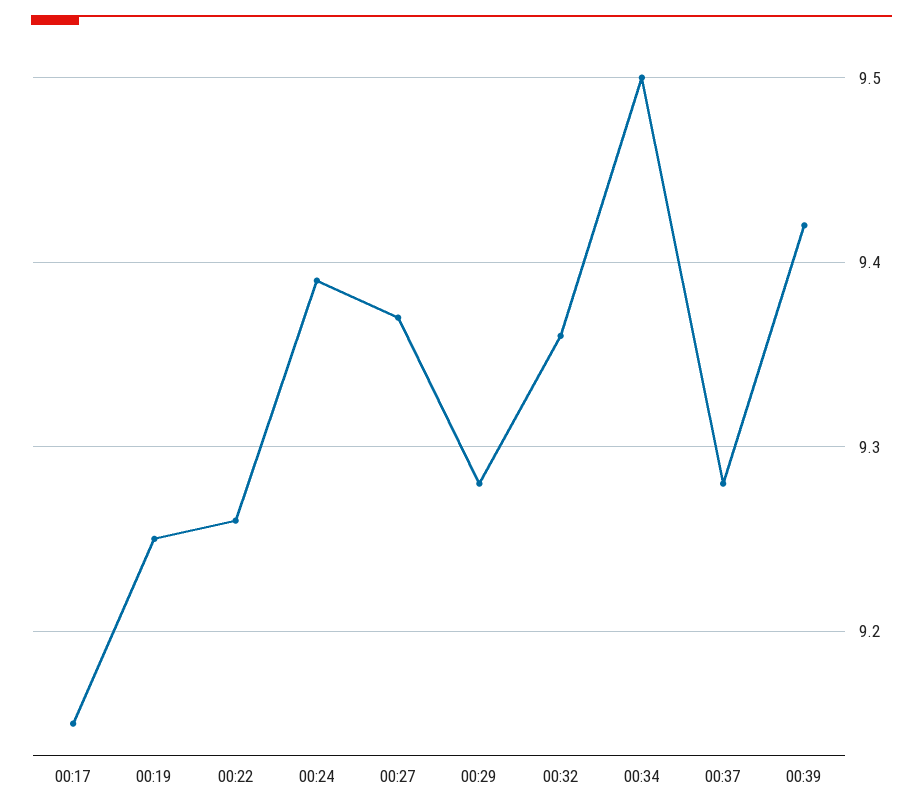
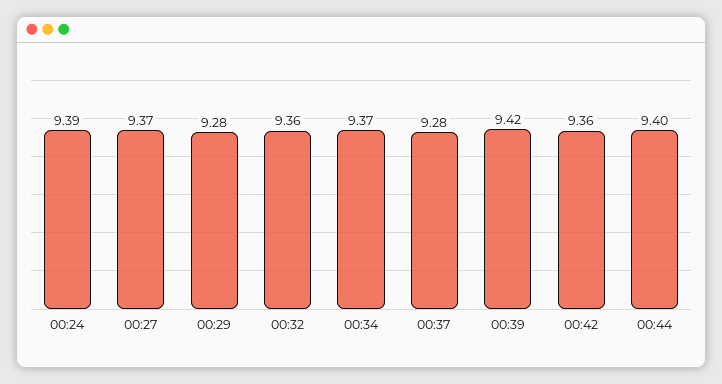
00:17: 9.15 -> none
00:19: 9.25 -> none
00:22: 9.26 -> none
00:34: 9.5 -> 9.37
00:42: none -> 9.36
00:44: none -> 9.4

